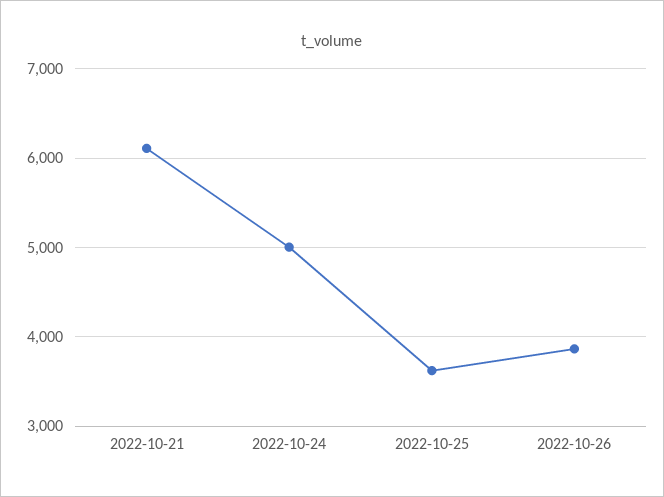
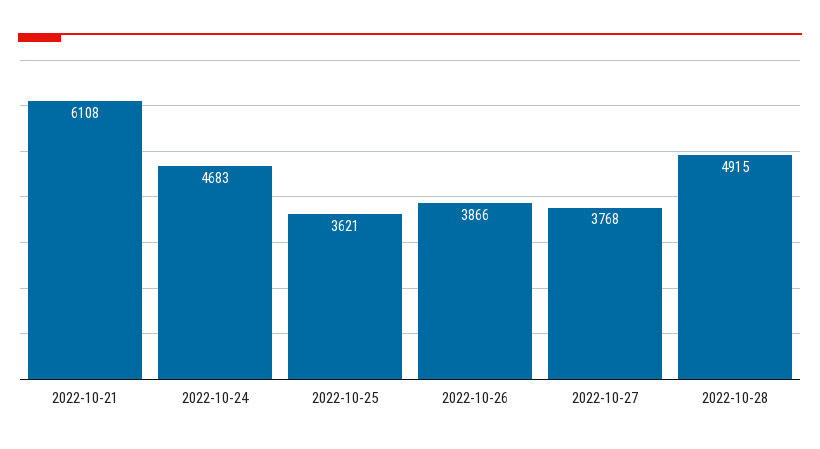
2022-10-24: 5000 -> 4683
2022-10-27: none -> 3768
2022-10-28: none -> 4915

